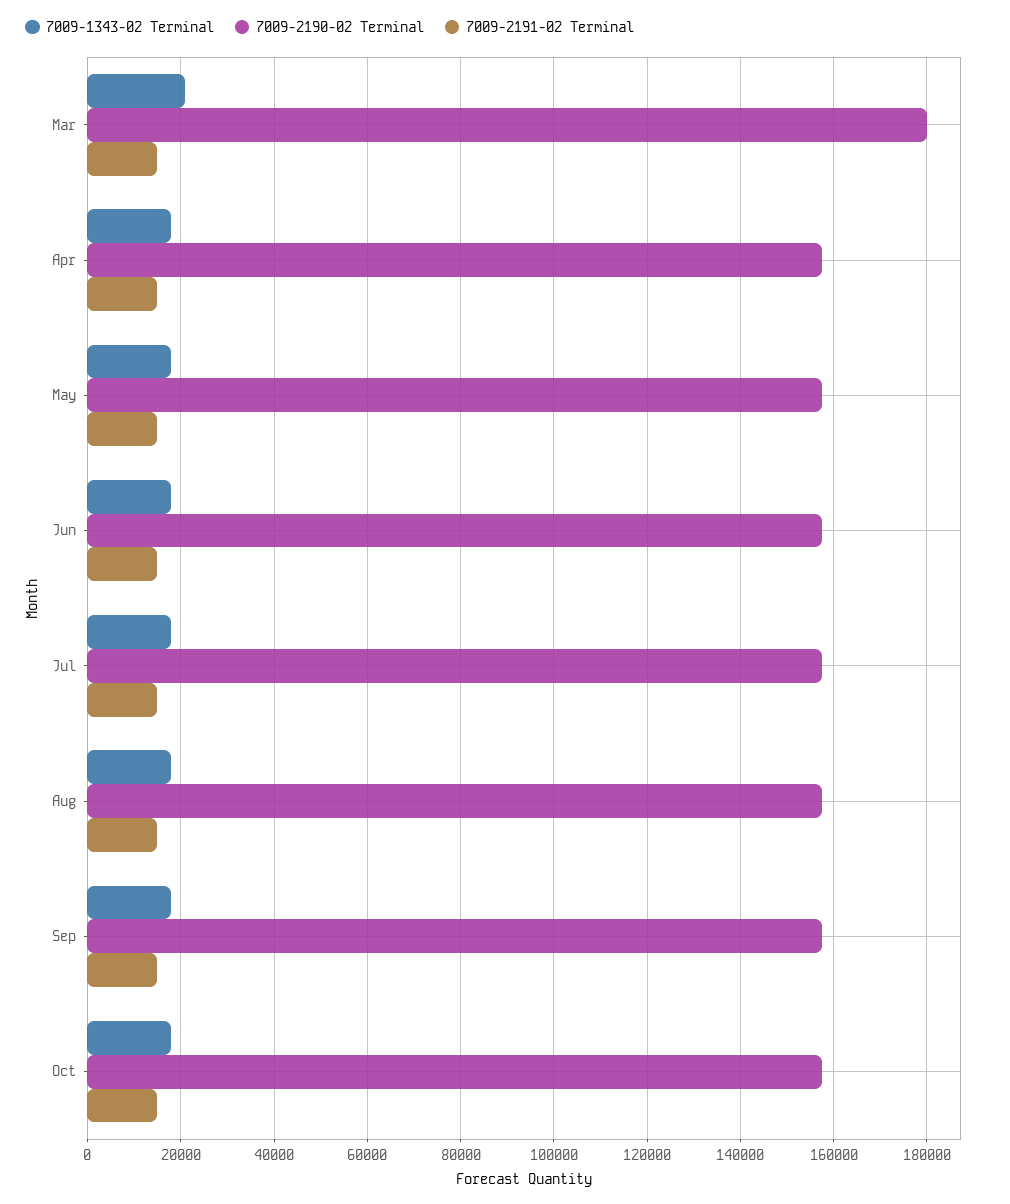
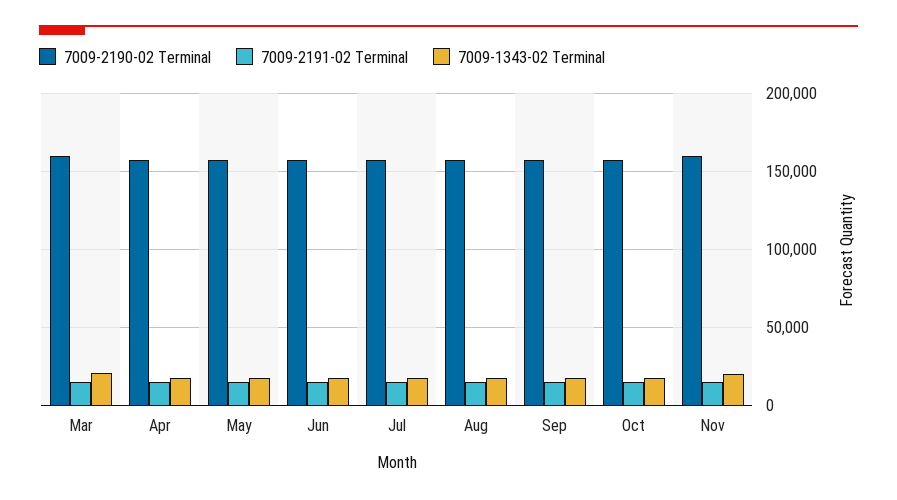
7009-2190-02 Terminal, Mar: 180000 -> 160000
7009-2190-02 Terminal, Nov: none -> 160000
7009-2191-02 Terminal, Nov: none -> 15000
7009-1343-02 Terminal, Nov: none -> 20000

